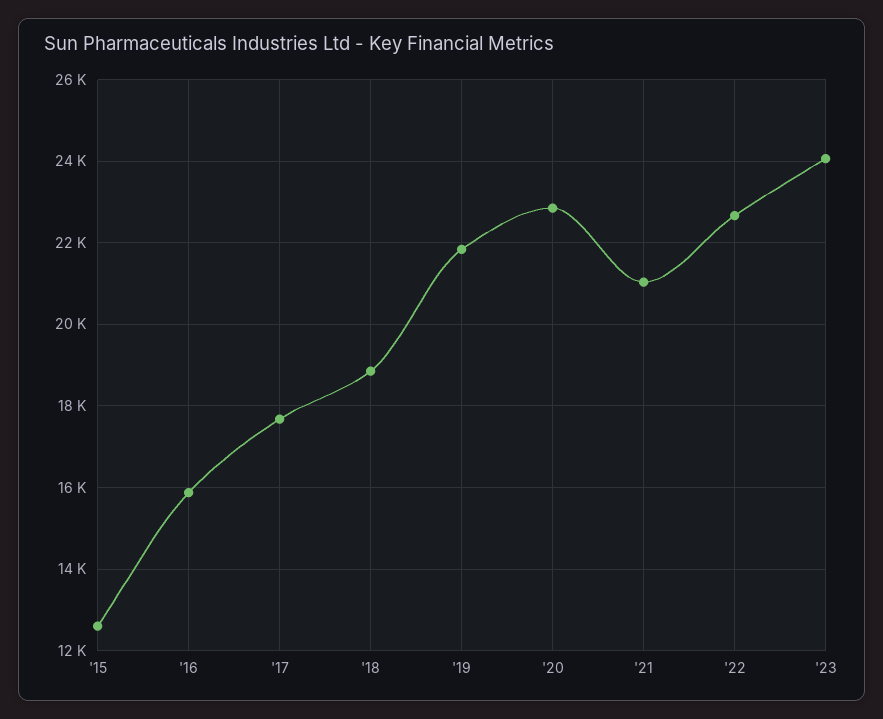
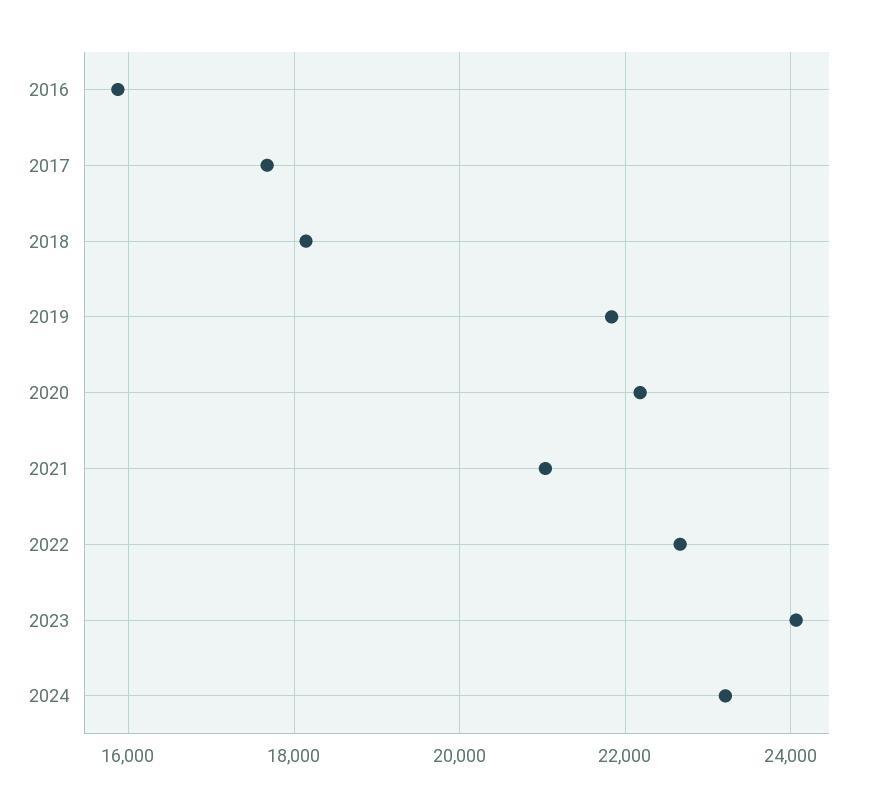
'15: 12600 -> none
'18: 18800 -> 18200
'20: 22800 -> 22200
2024: none -> 23200

